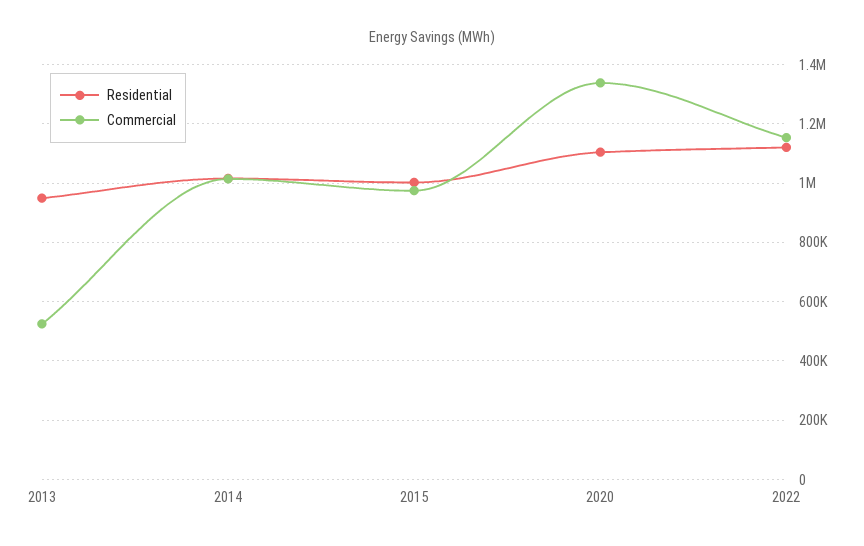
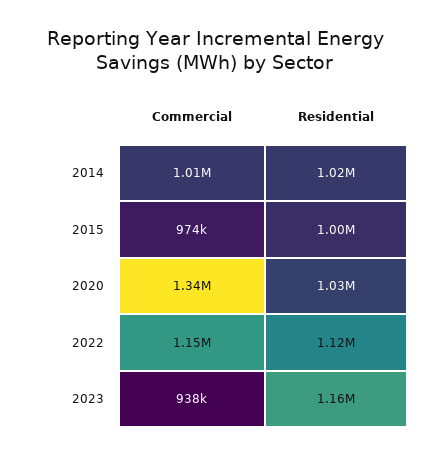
Residential, 2013: 950000 -> none
Commercial, 2013: 525000 -> none
Residential, 2020: 1100000 -> 1030000
Commercial, 2023: none -> 938000
Residential, 2023: none -> 1160000

